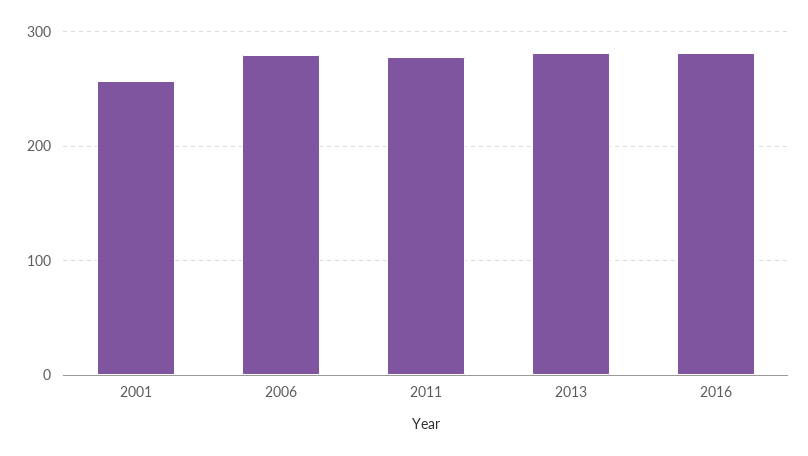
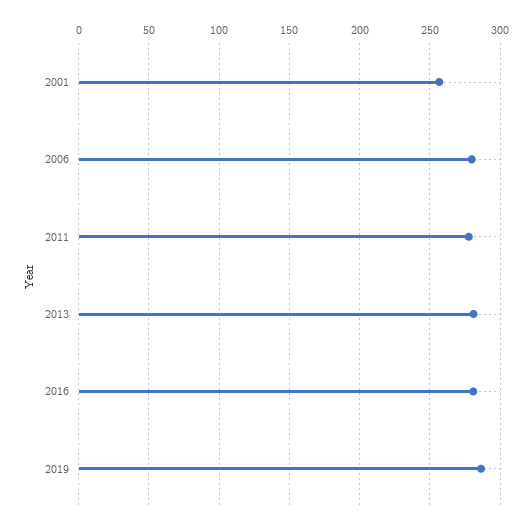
2019: none -> 285

